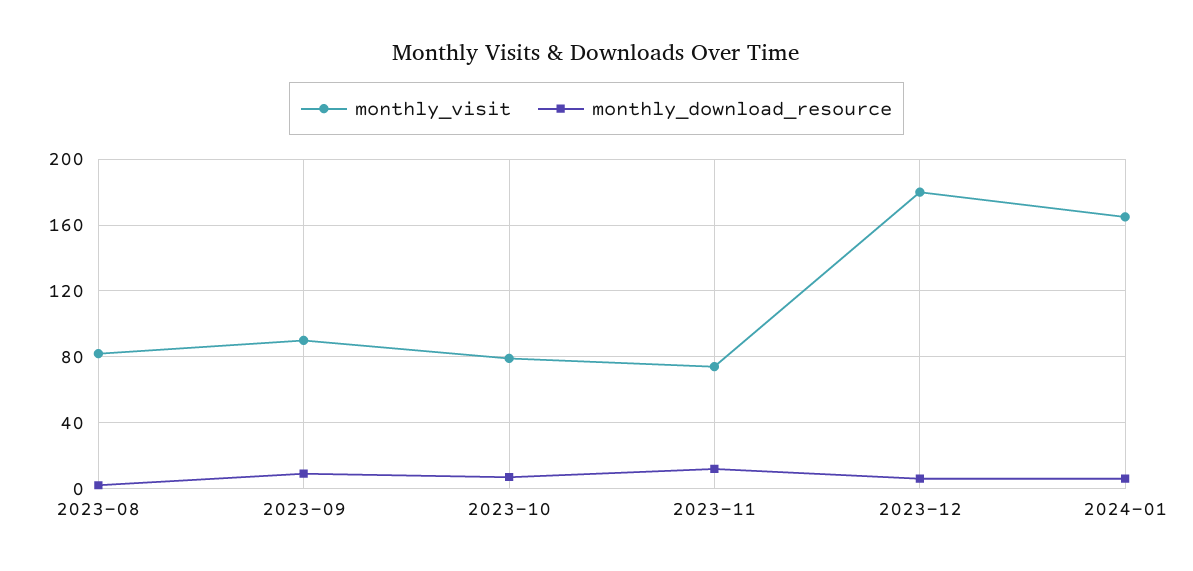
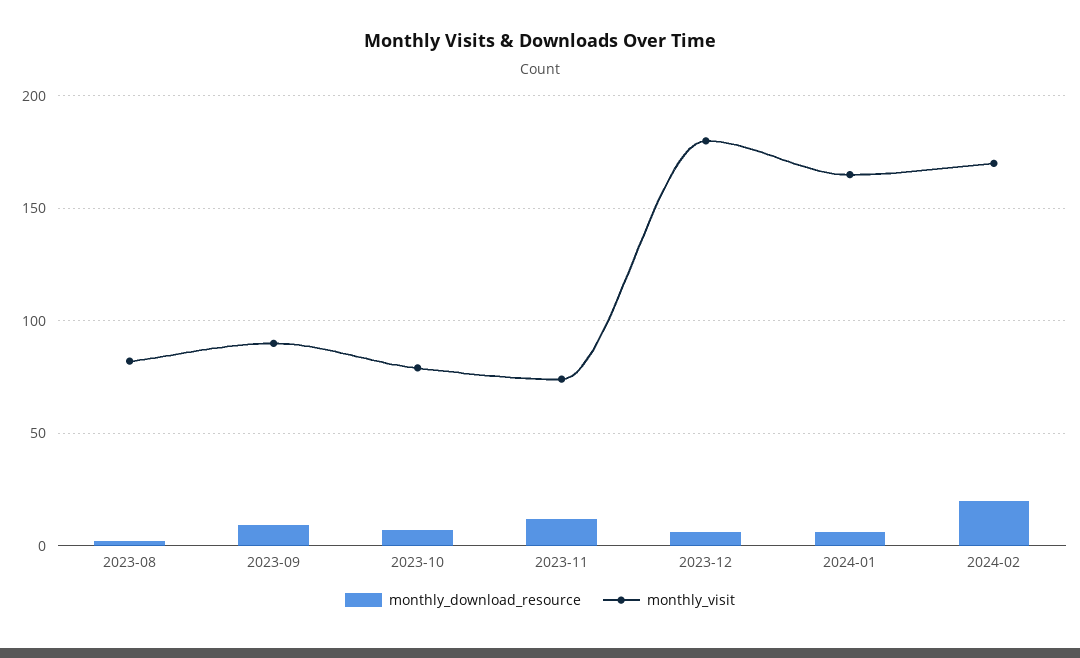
monthly_download_resource, 2024-02: none -> 20
monthly_visit, 2024-02: none -> 170

